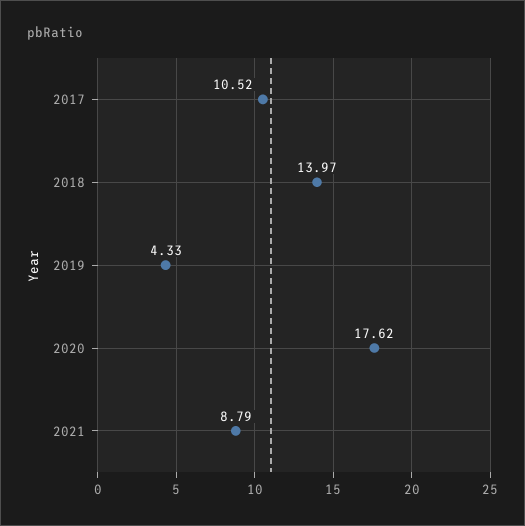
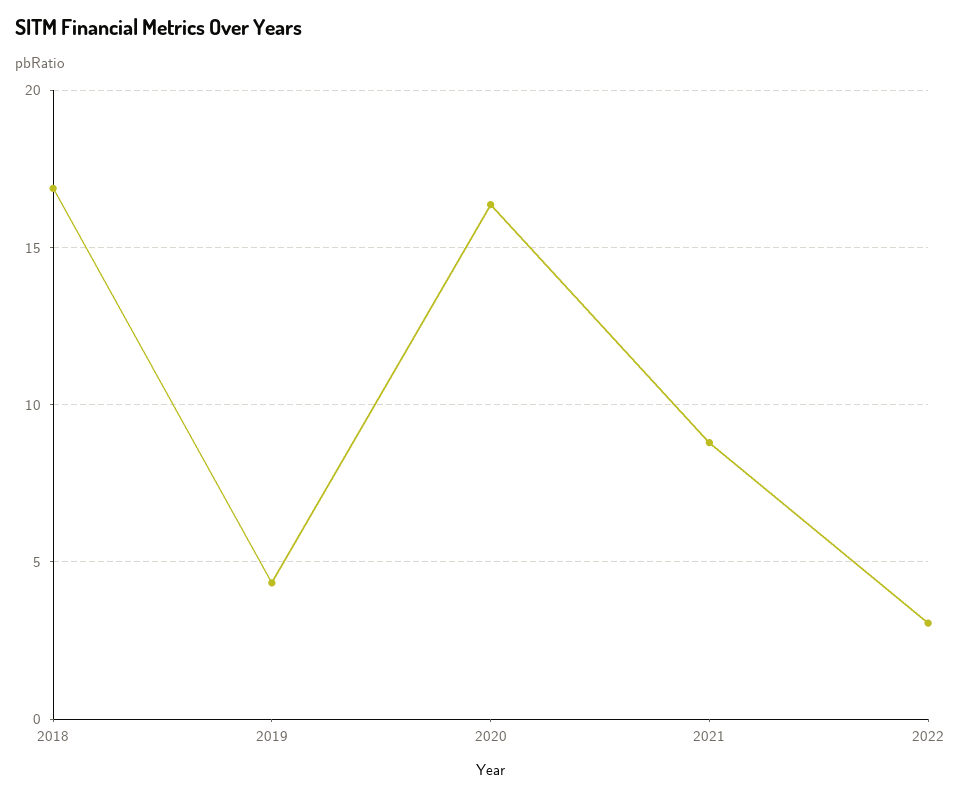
2017: 10.52 -> none
2018: 13.97 -> 17
2020: 17.62 -> 16.5
2022: none -> 3

